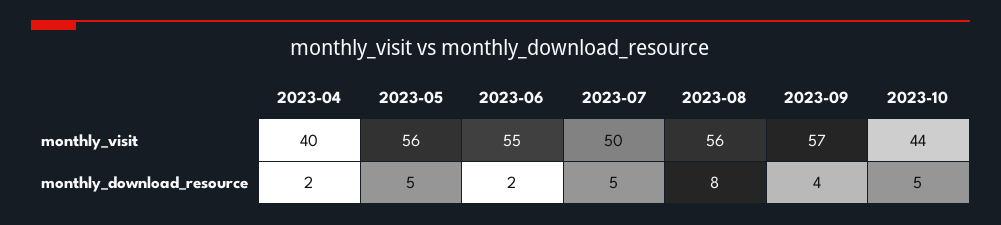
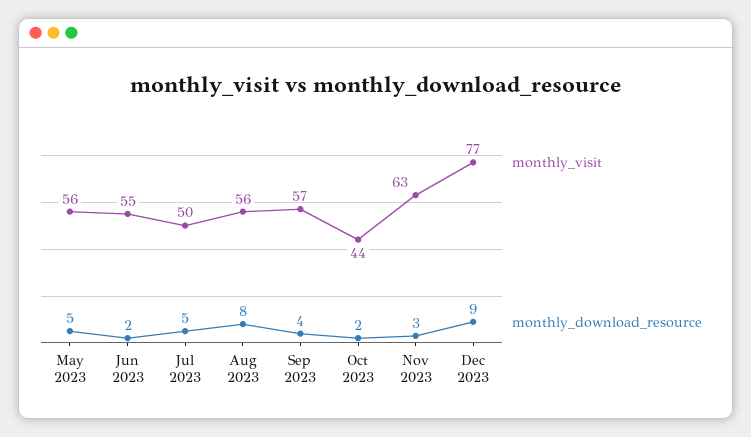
monthly_visit, 2023-04: 40 -> none
monthly_download_resource, 2023-04: 2 -> none
monthly_download_resource, 2023-10: 5 -> 2
monthly_visit, Nov 2023: none -> 63
monthly_download_resource, Nov 2023: none -> 3
monthly_visit, Dec 2023: none -> 77
monthly_download_resource, Dec 2023: none -> 9

